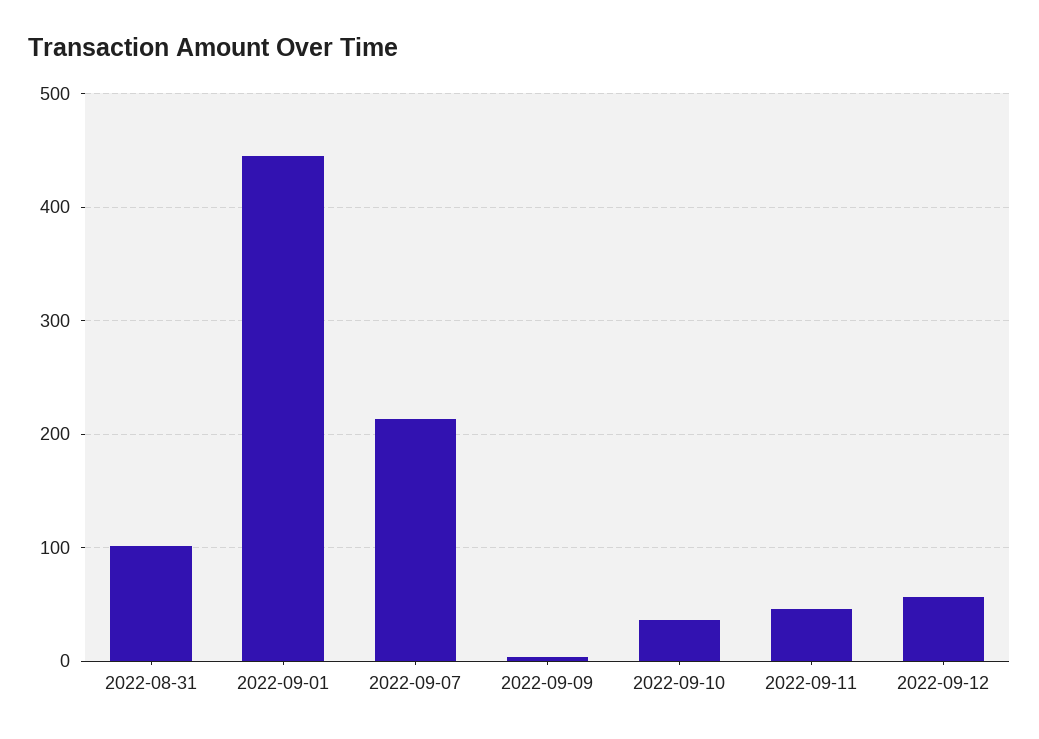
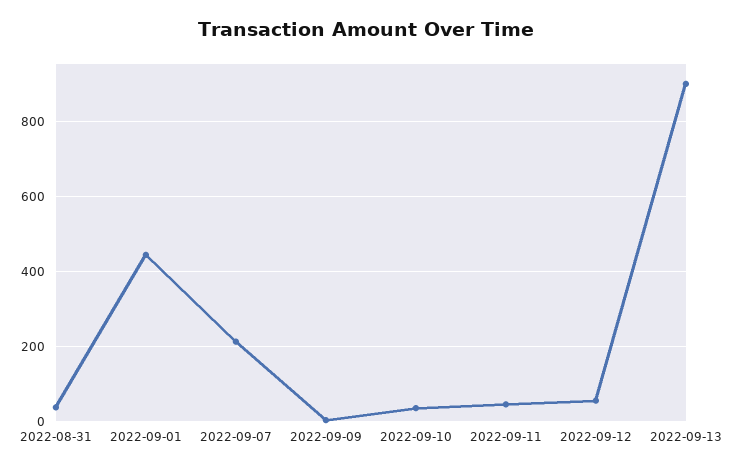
2022-08-31: 100 -> 40
2022-09-13: none -> 900

